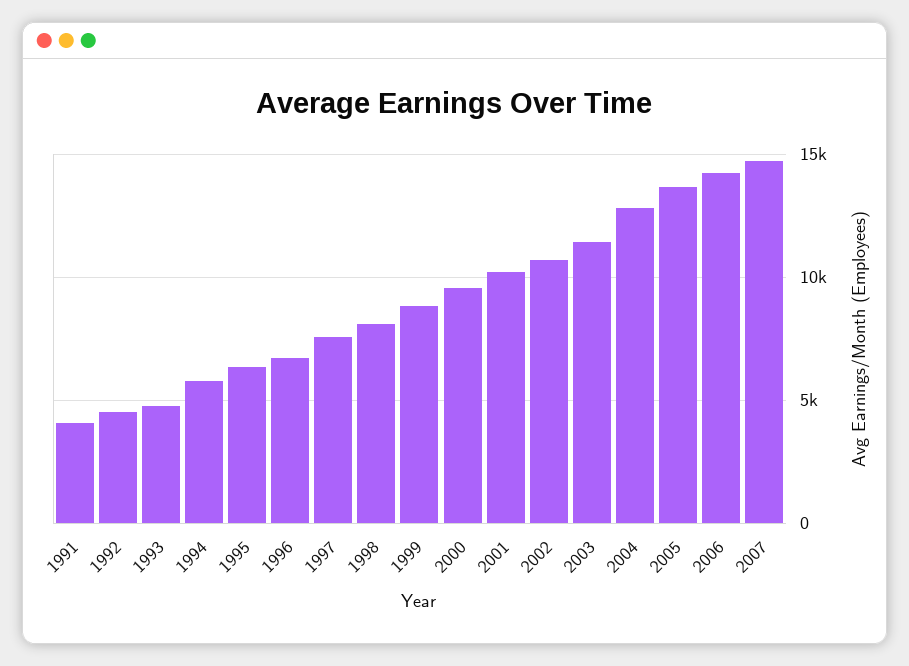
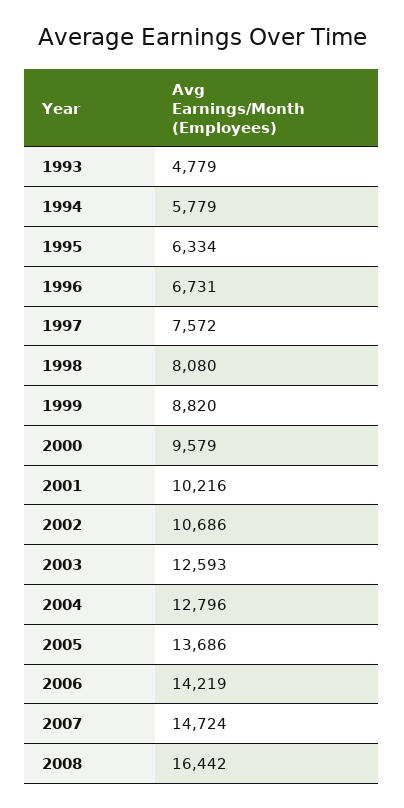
1991: 4000 -> none
1992: 4500 -> none
2003: 11500 -> 12593
2008: none -> 16442

